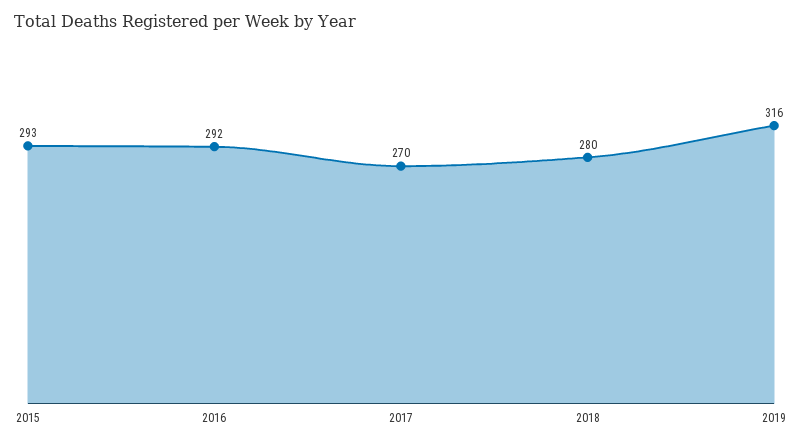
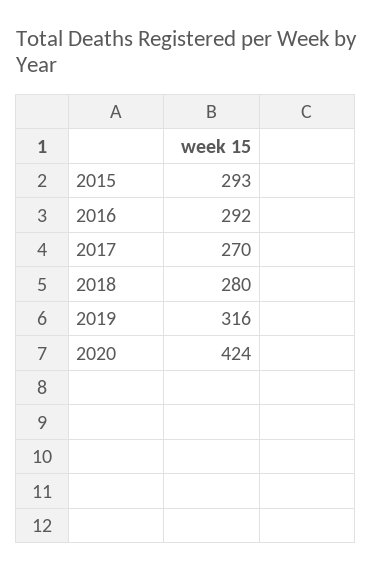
2020: none -> 424

